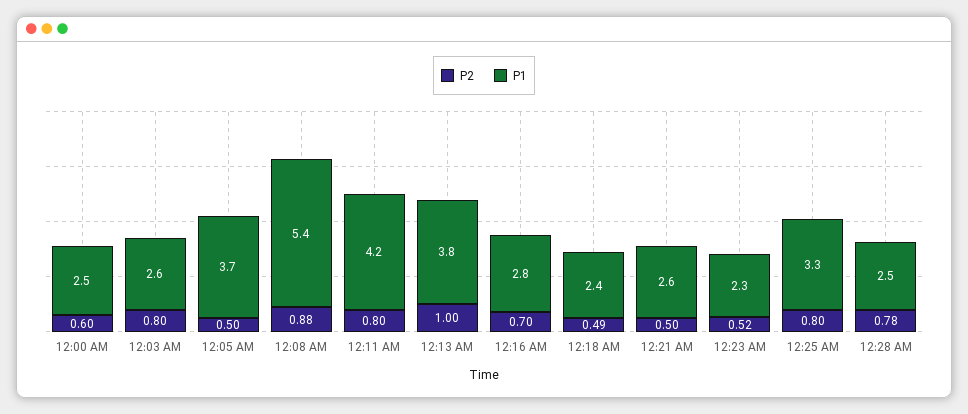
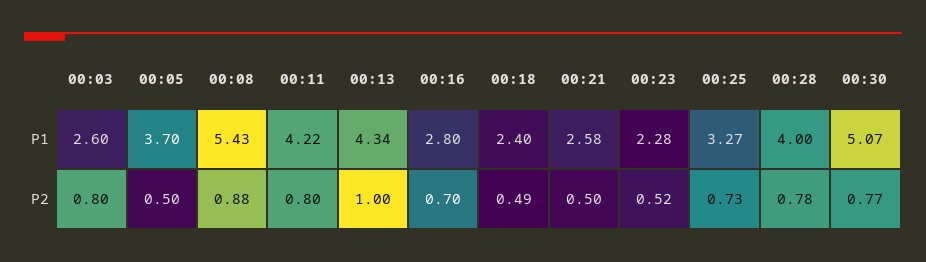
P2, 12:00 AM: 0.6 -> none
P1, 12:00 AM: 2.5 -> none
P1, 12:13 AM: 3.8 -> 4.34
P2, 12:25 AM: 0.8 -> 0.73
P1, 12:28 AM: 2.5 -> 4
P1, 00:30: none -> 5.07
P2, 00:30: none -> 0.77

